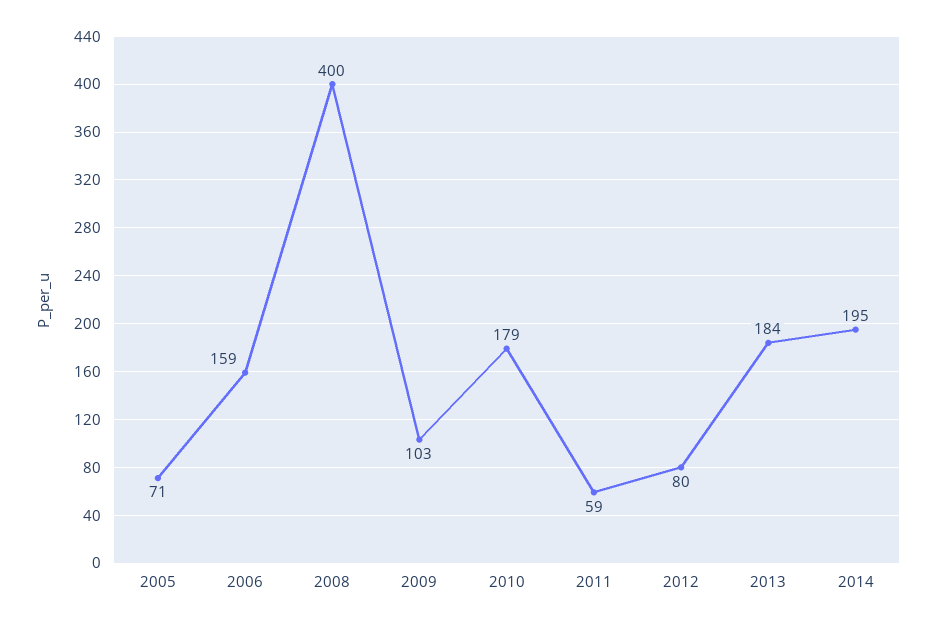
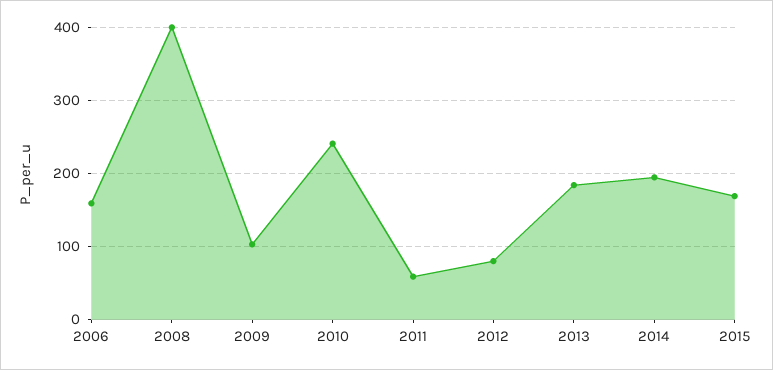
2005: 71 -> none
2010: 179 -> 240
2015: none -> 170

